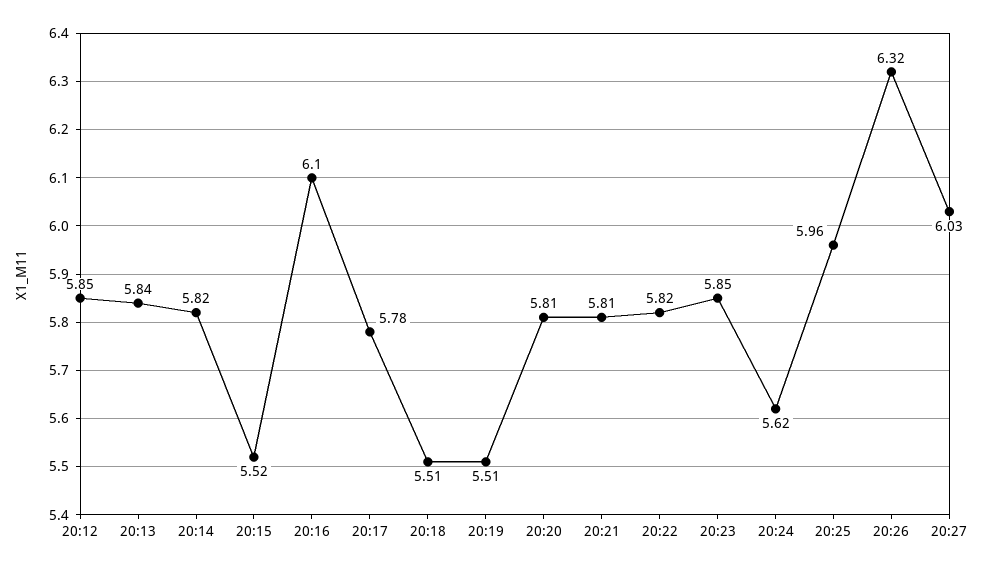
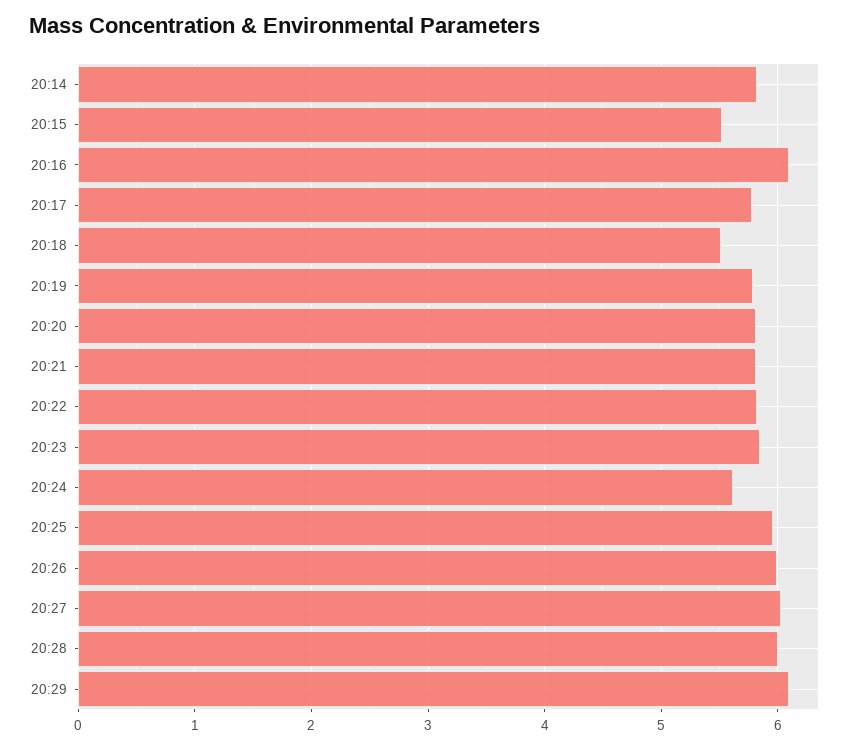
20:12: 5.85 -> none
20:13: 5.84 -> none
20:19: 5.51 -> 5.8
20:26: 6.32 -> 6
20:28: none -> 6
20:29: none -> 6.1

